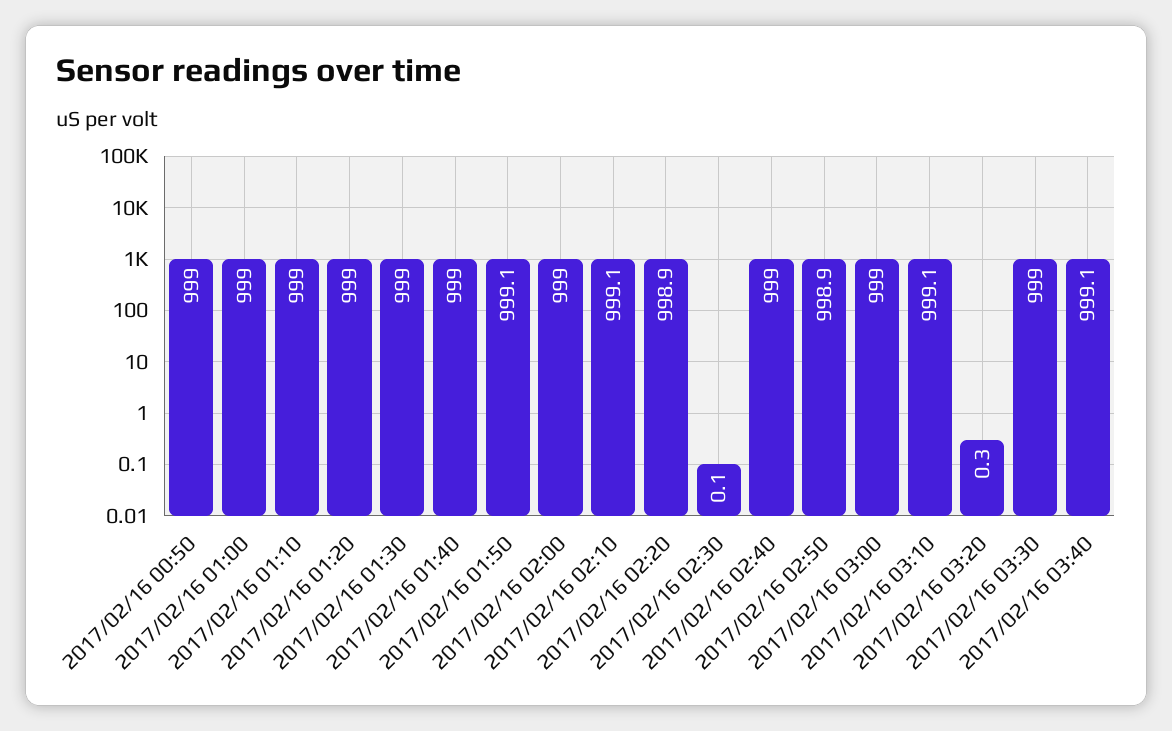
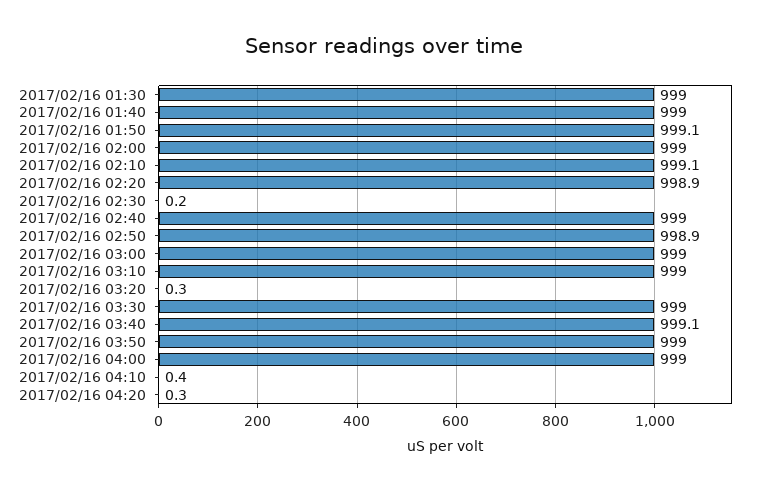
2017/02/16 00:50: 999 -> none
2017/02/16 01:00: 999 -> none
2017/02/16 01:10: 999 -> none
2017/02/16 01:20: 999 -> none
2017/02/16 02:30: 0.1 -> 0.2
2017/02/16 03:10: 999.1 -> 999
2017/02/16 03:50: none -> 999
2017/02/16 04:00: none -> 999
2017/02/16 04:10: none -> 0.4
2017/02/16 04:20: none -> 0.3

